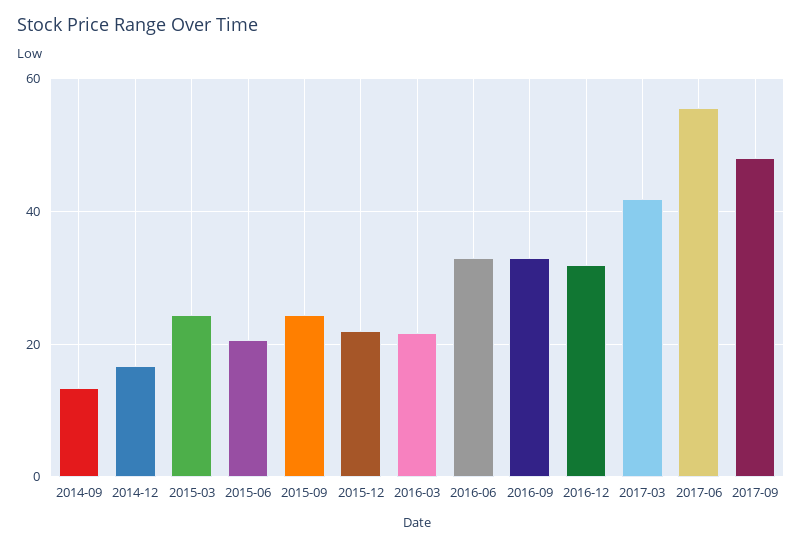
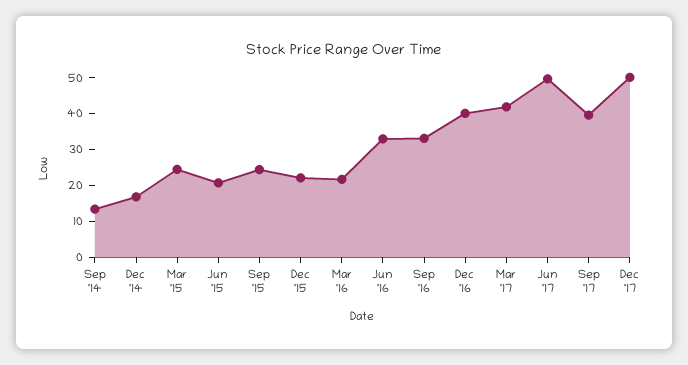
2016-12: 32 -> 40
2017-06: 56 -> 50
2017-09: 48 -> 40
Dec '17: none -> 50

